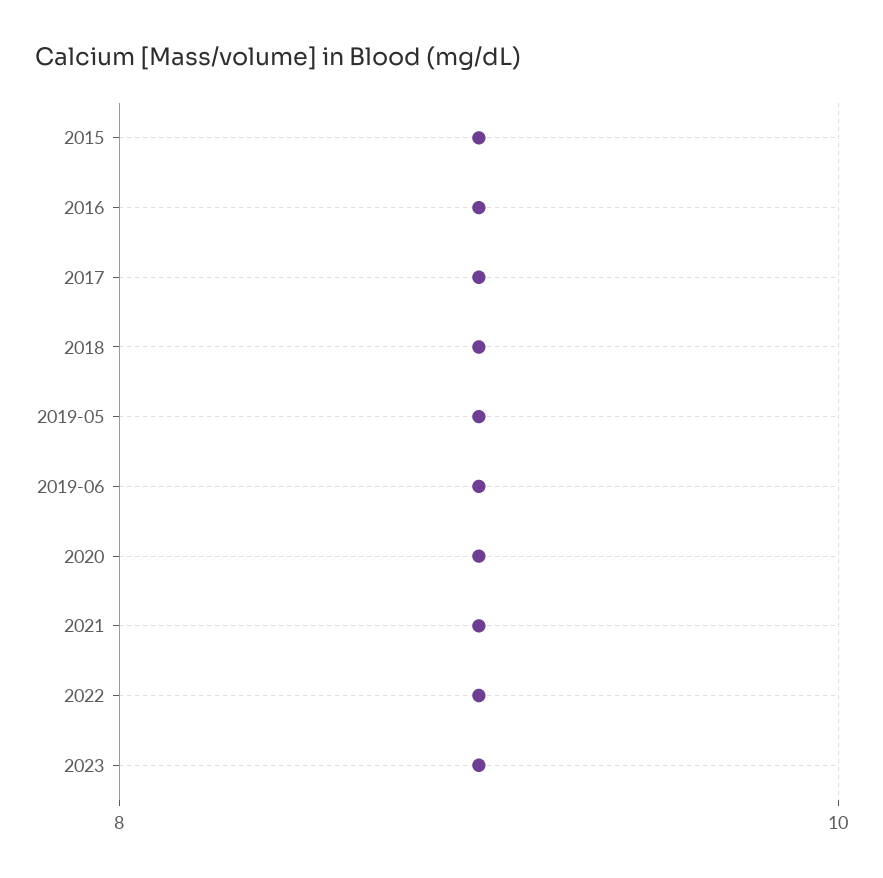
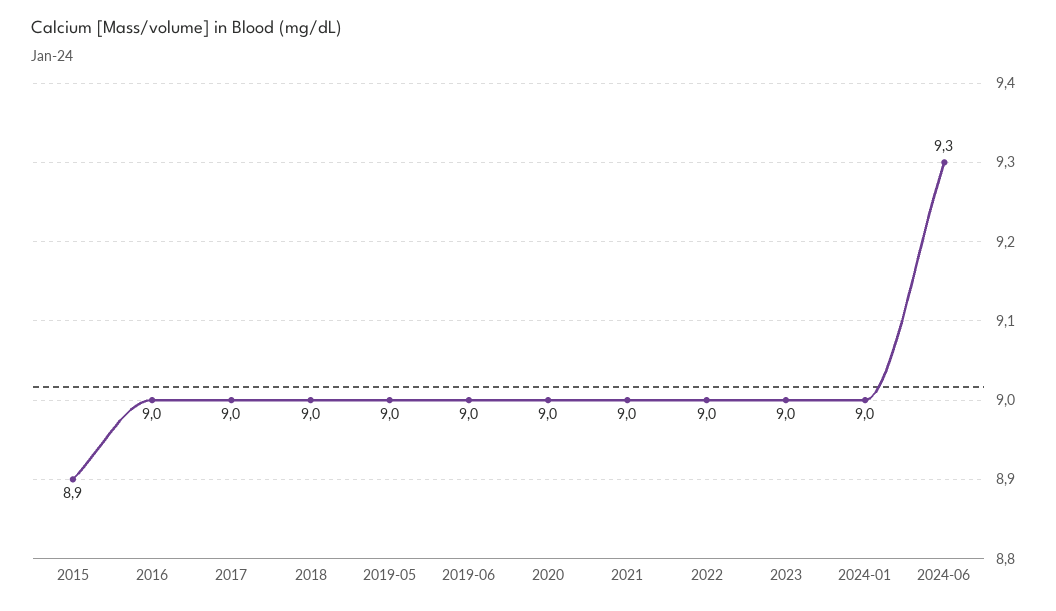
2015: 9 -> 8.9
2024-01: none -> 9
2024-06: none -> 9.3

